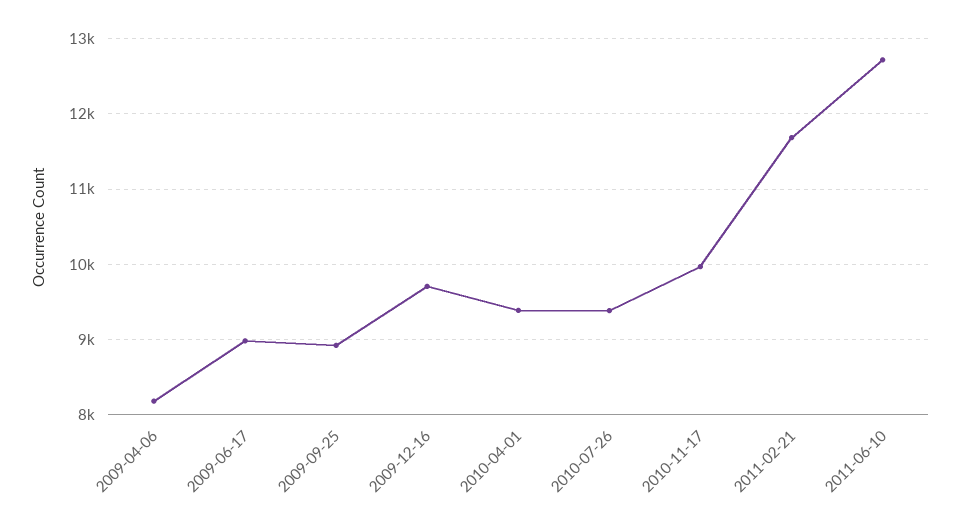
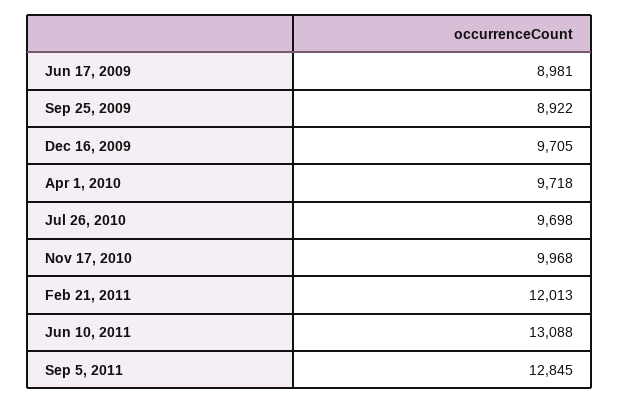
2009-04-06: 8200 -> none
2010-04-01: 9400 -> 9718
2010-07-26: 9400 -> 9698
2011-02-21: 11700 -> 12013
2011-06-10: 12700 -> 13088
Sep 5, 2011: none -> 12845

